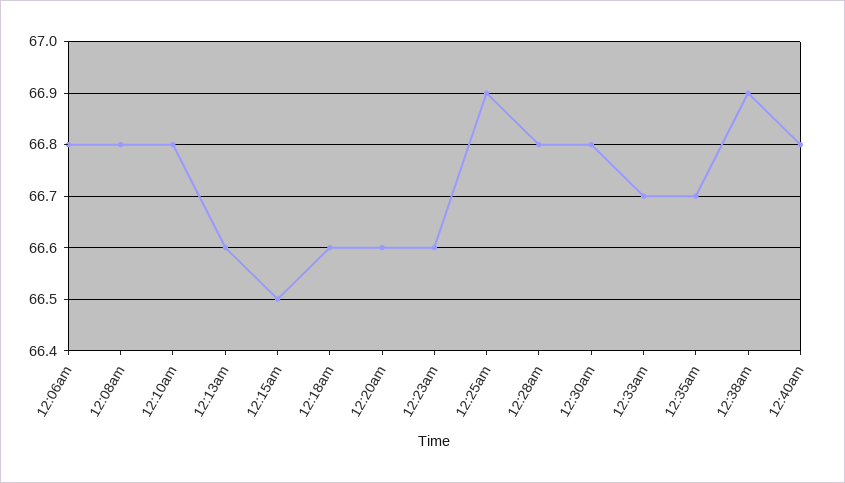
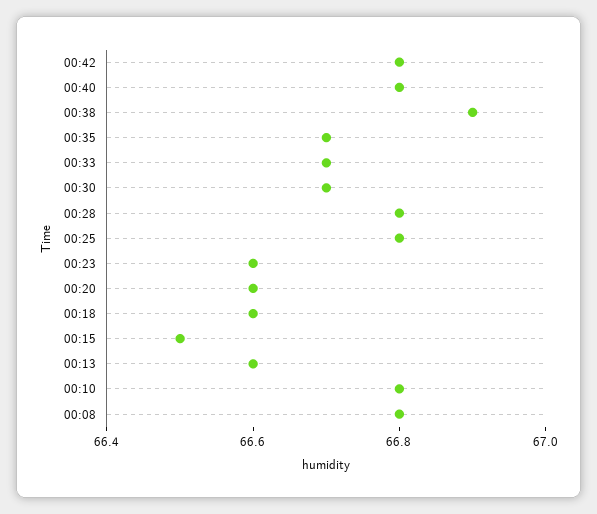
12:06am: 66.8 -> none
12:25am: 66.9 -> 66.8
12:30am: 66.8 -> 66.7
00:42: none -> 66.8

